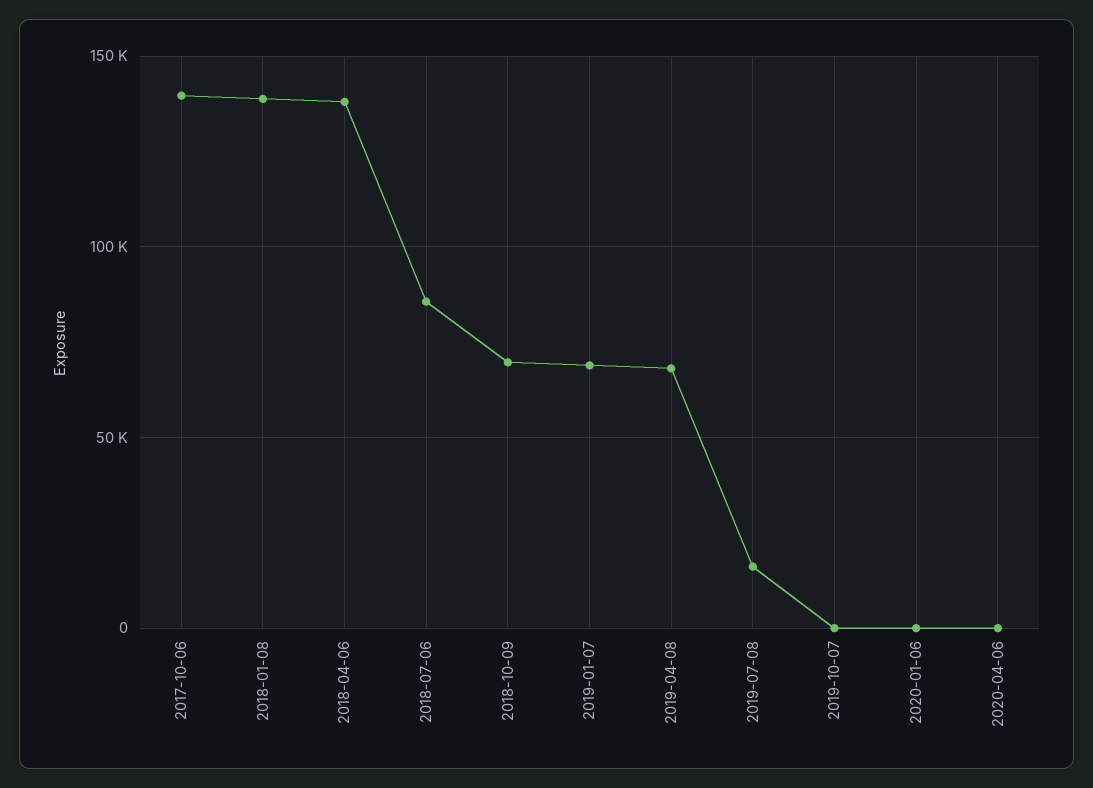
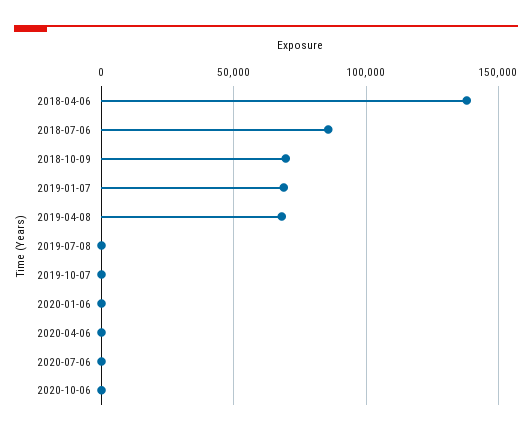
2017-10-06: 140000 -> none
2018-01-08: 140000 -> none
2019-07-08: 15000 -> 0
2020-07-06: none -> 0
2020-10-06: none -> 0

